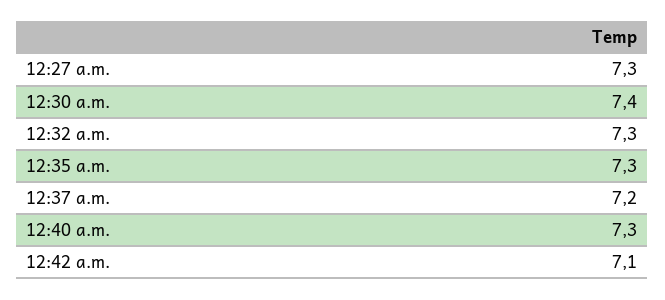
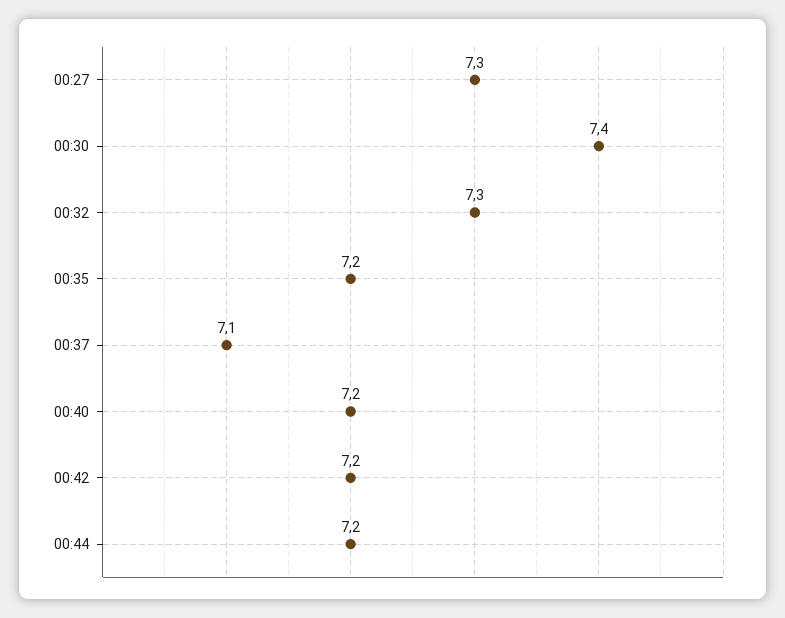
12:35 a.m.: 7.3 -> 7.2
12:37 a.m.: 7.2 -> 7.1
12:40 a.m.: 7.3 -> 7.2
12:42 a.m.: 7.1 -> 7.2
00:44: none -> 7.2

